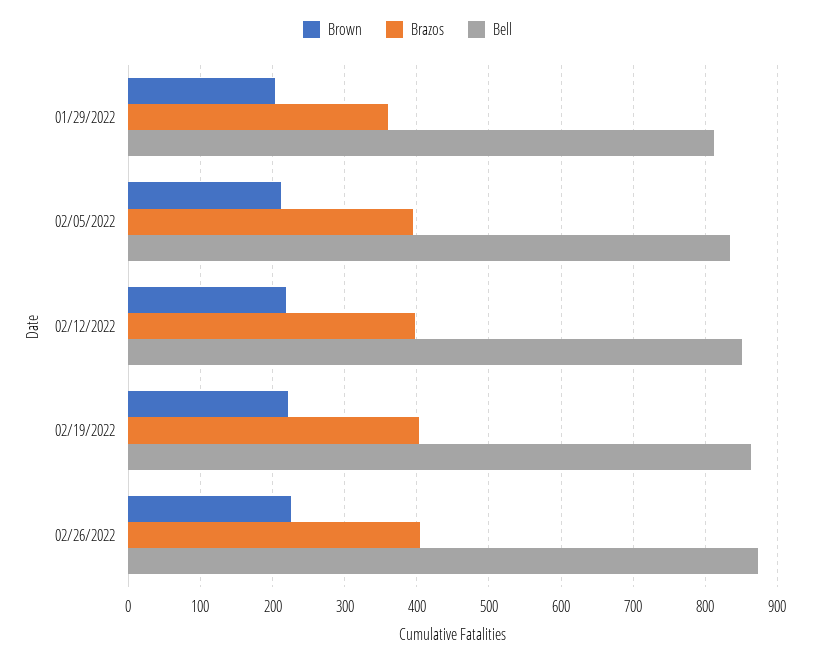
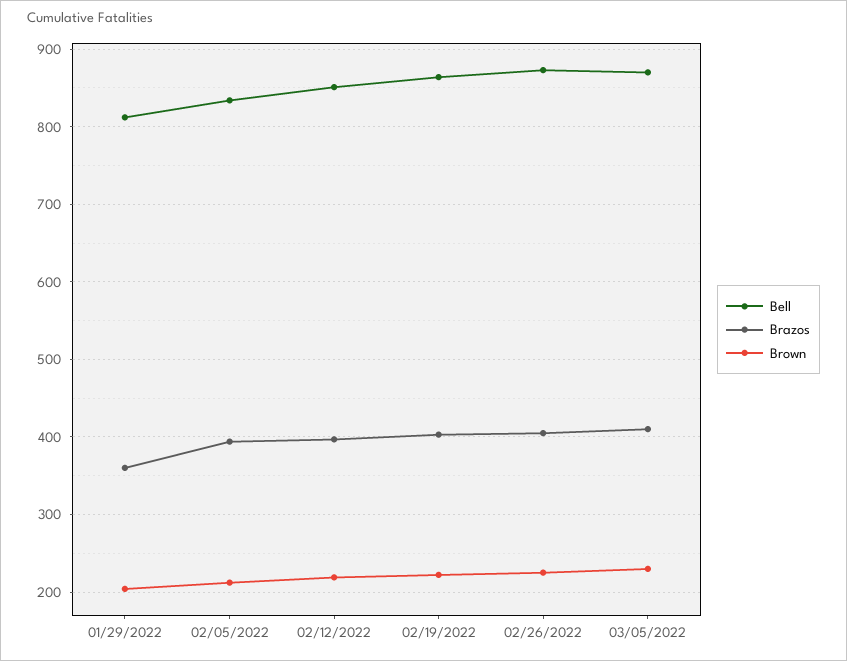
Bell, 03/05/2022: none -> 870
Brazos, 03/05/2022: none -> 410
Brown, 03/05/2022: none -> 230

